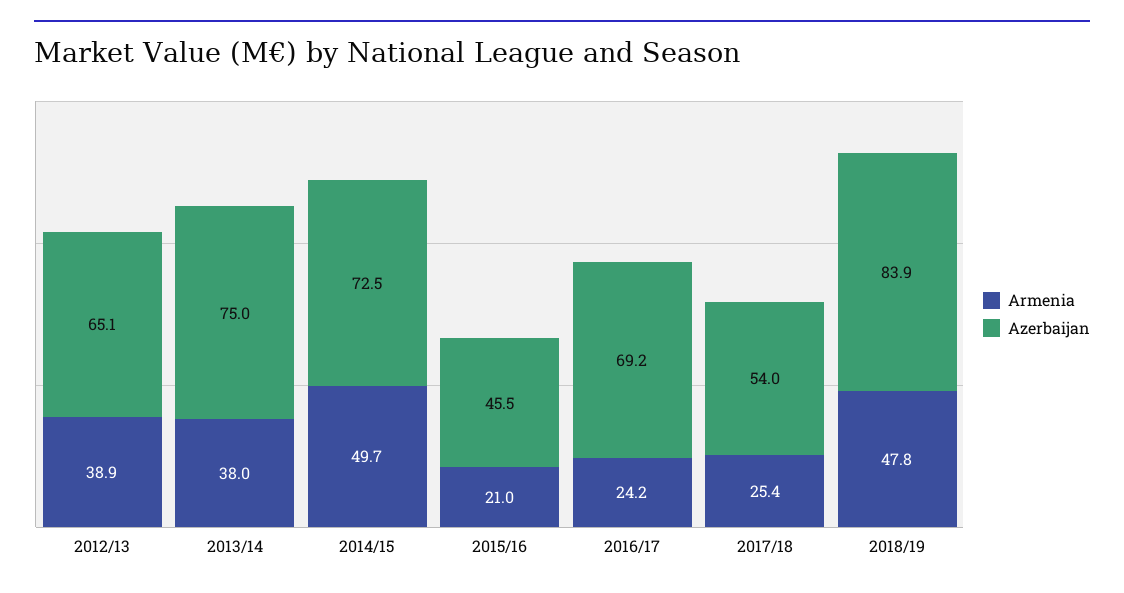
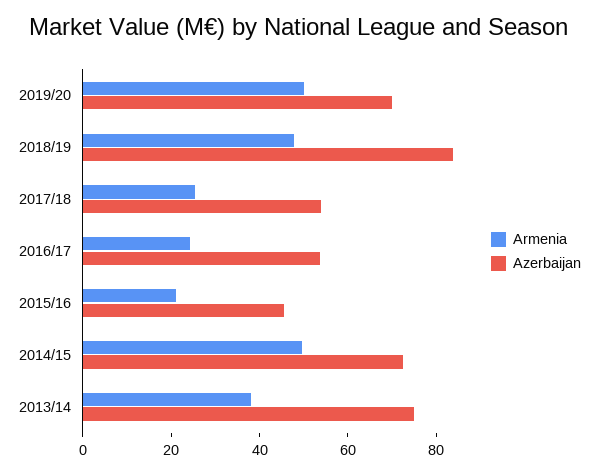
Armenia, 2012/13: 38.9 -> none
Azerbaijan, 2012/13: 65.1 -> none
Azerbaijan, 2016/17: 69.2 -> 55
Armenia, 2019/20: none -> 50
Azerbaijan, 2019/20: none -> 70

